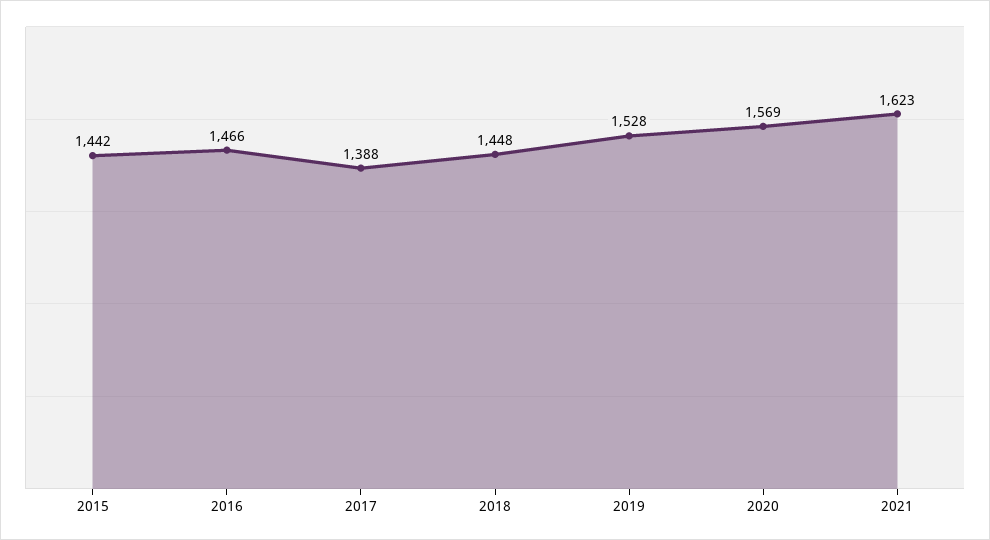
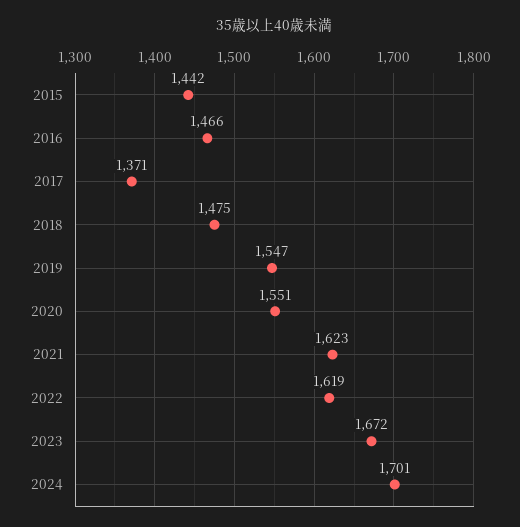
2017: 1388 -> 1371
2018: 1448 -> 1475
2019: 1528 -> 1547
2020: 1569 -> 1551
2022: none -> 1619
2023: none -> 1672
2024: none -> 1701

